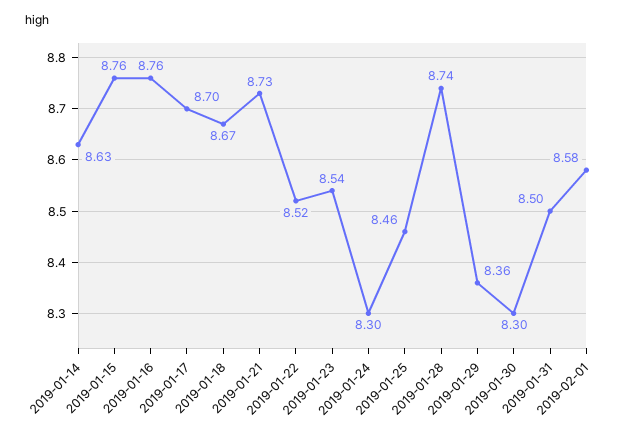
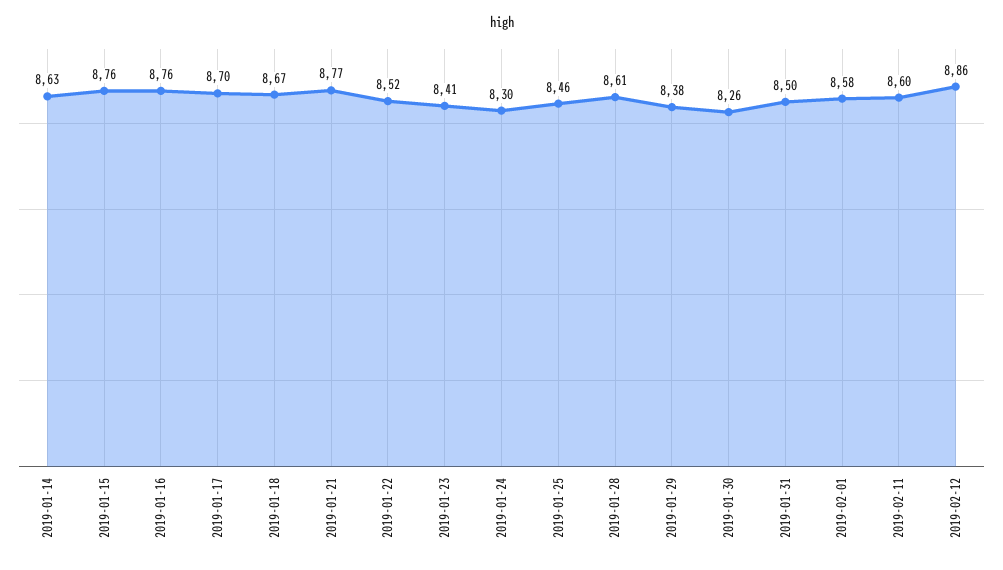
2019-01-21: 8.73 -> 8.77
2019-01-23: 8.54 -> 8.41
2019-01-28: 8.74 -> 8.61
2019-01-29: 8.36 -> 8.38
2019-01-30: 8.3 -> 8.26
2019-02-11: none -> 8.6
2019-02-12: none -> 8.86

